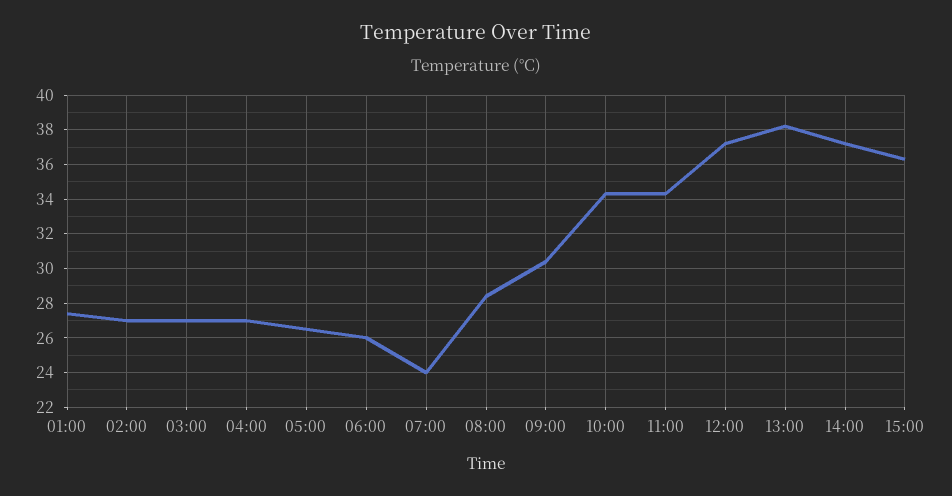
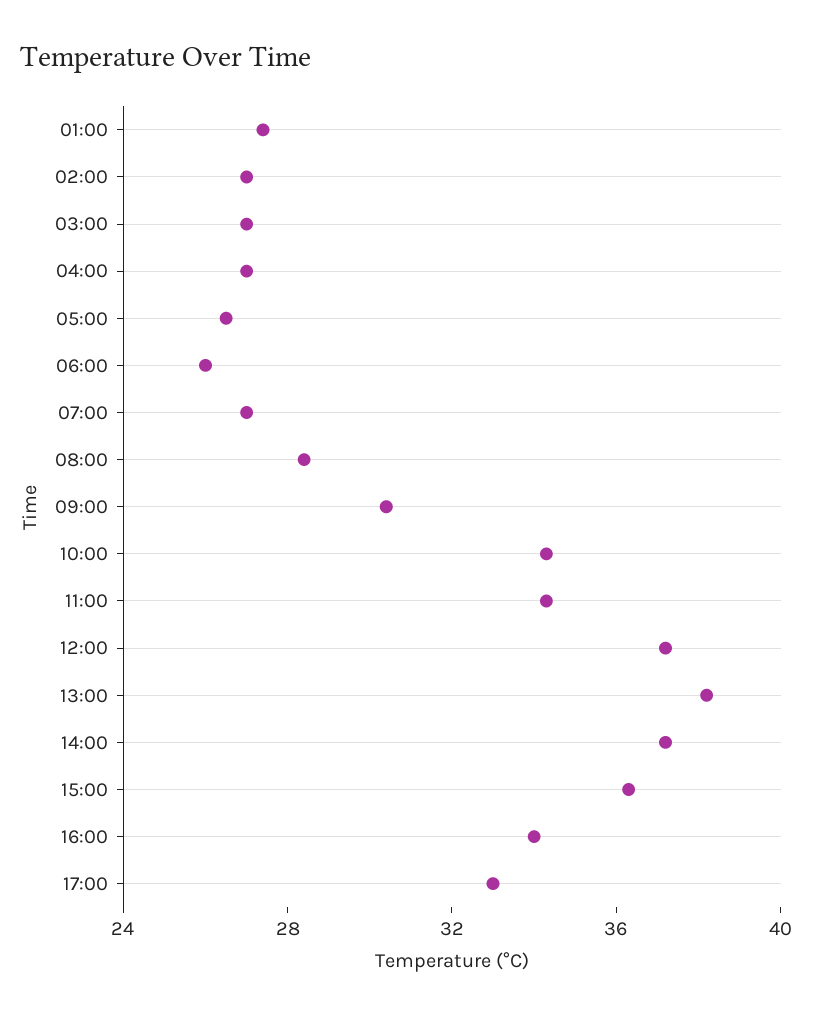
07:00: 24 -> 27
16:00: none -> 34
17:00: none -> 33

